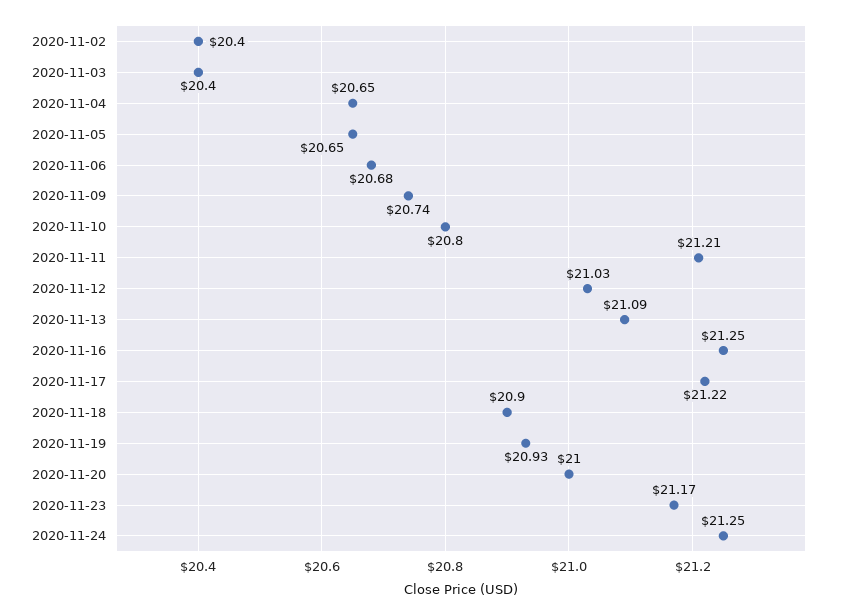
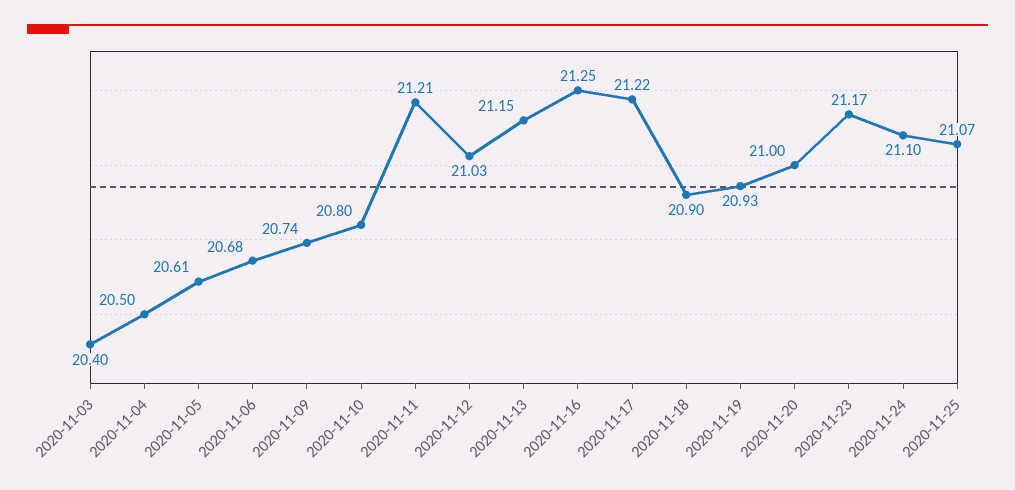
2020-11-02: 20.4 -> none
2020-11-04: 20.65 -> 20.5
2020-11-05: 20.65 -> 20.61
2020-11-13: 21.09 -> 21.15
2020-11-24: 21.25 -> 21.1
2020-11-25: none -> 21.07

